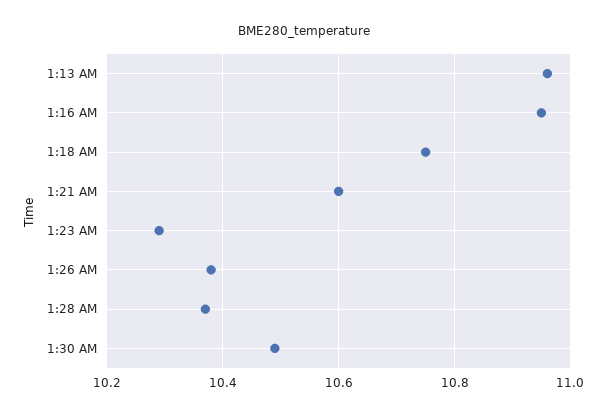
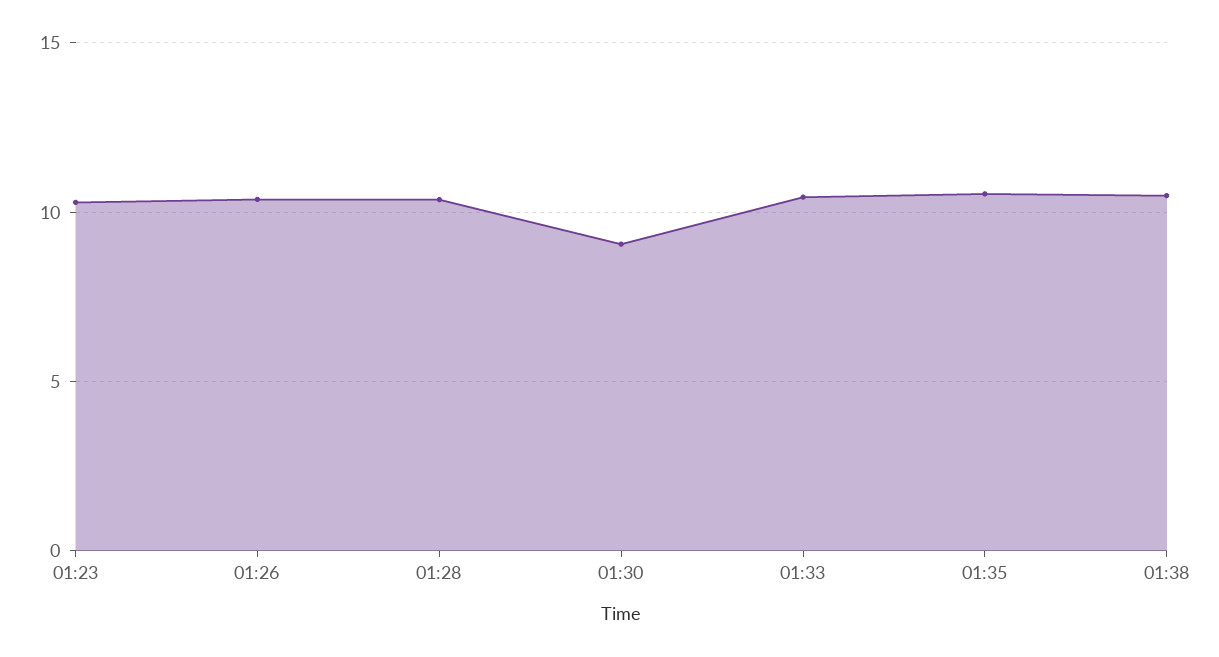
1:13 AM: 10.95 -> none
1:16 AM: 10.95 -> none
1:18 AM: 10.75 -> none
1:21 AM: 10.6 -> none
1:30 AM: 10.5 -> 9
01:33: none -> 10.5
01:35: none -> 10.5
01:38: none -> 10.5

